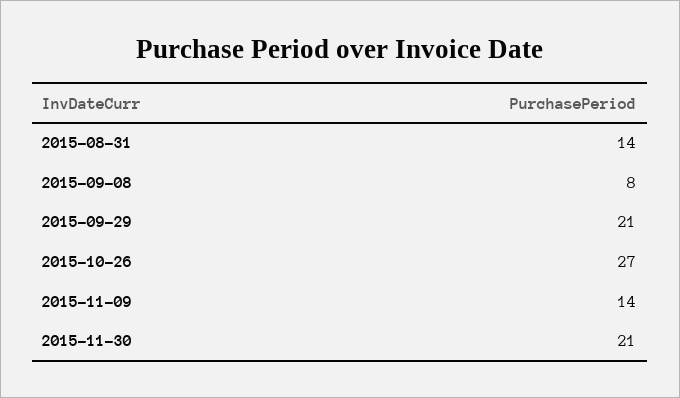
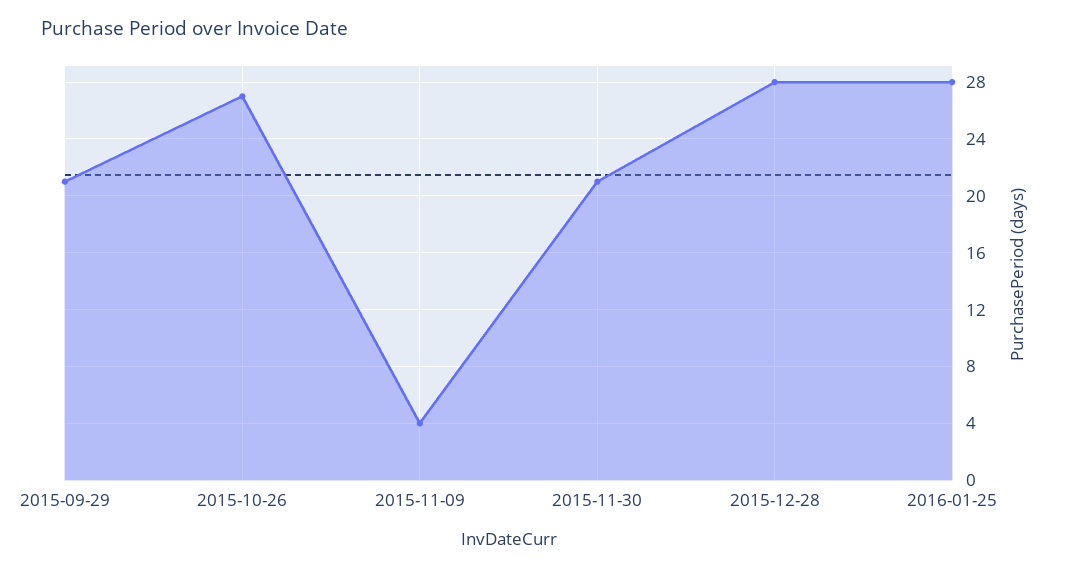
2015-08-31: 14 -> none
2015-09-08: 8 -> none
2015-11-09: 14 -> 4
2015-12-28: none -> 28
2016-01-25: none -> 28

